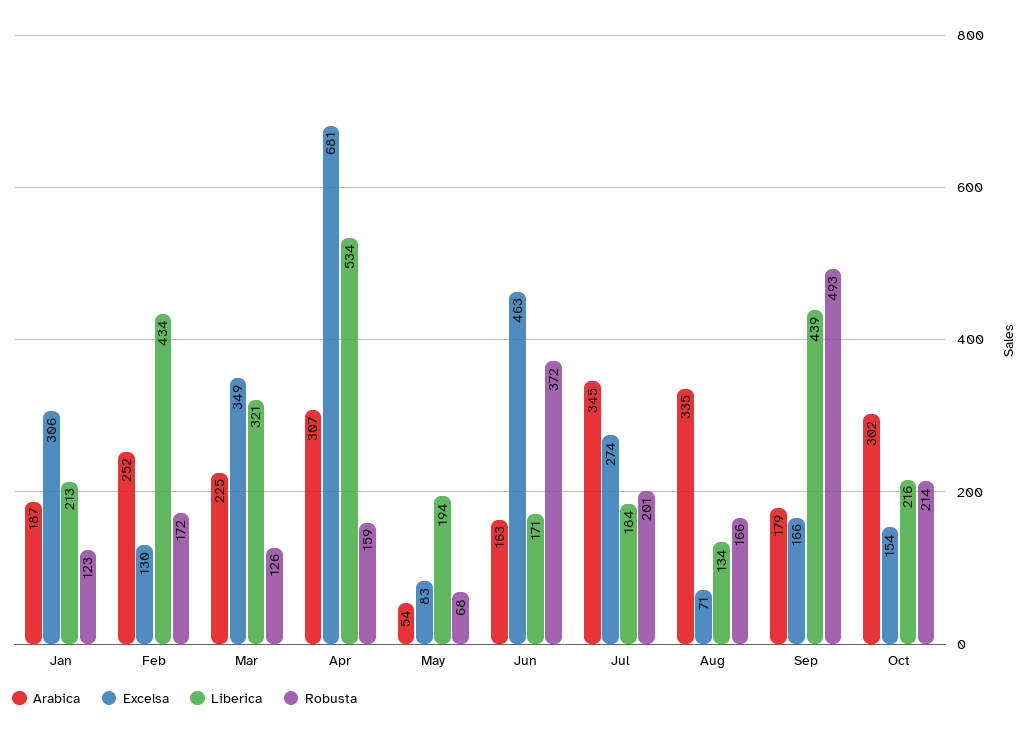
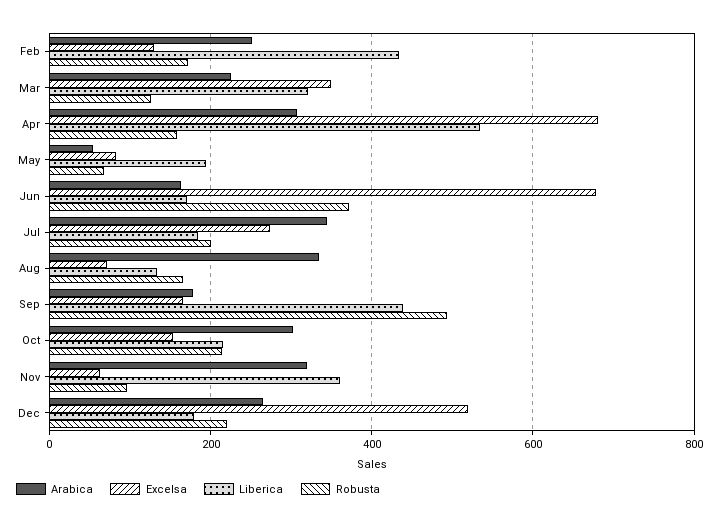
Arabica, Jan: 187 -> none
Excelsa, Jan: 306 -> none
Liberica, Jan: 213 -> none
Robusta, Jan: 123 -> none
Excelsa, Jun: 463 -> 680
Arabica, Nov: none -> 320
Excelsa, Nov: none -> 60
Liberica, Nov: none -> 360
Robusta, Nov: none -> 100
Arabica, Dec: none -> 260
Excelsa, Dec: none -> 520
Liberica, Dec: none -> 180
Robusta, Dec: none -> 220

